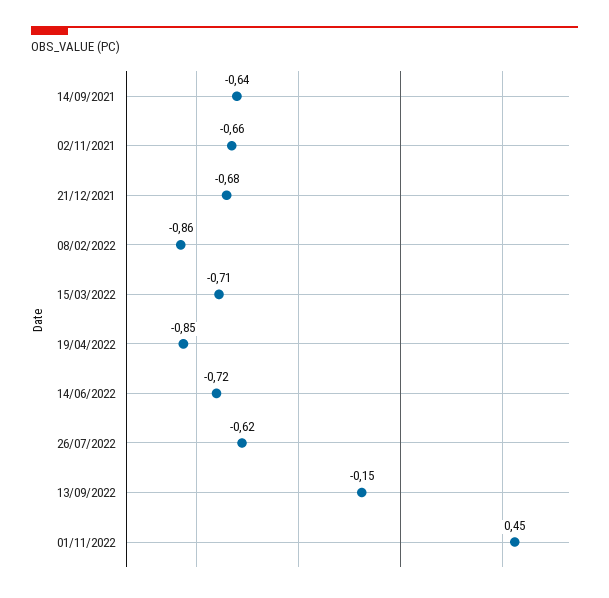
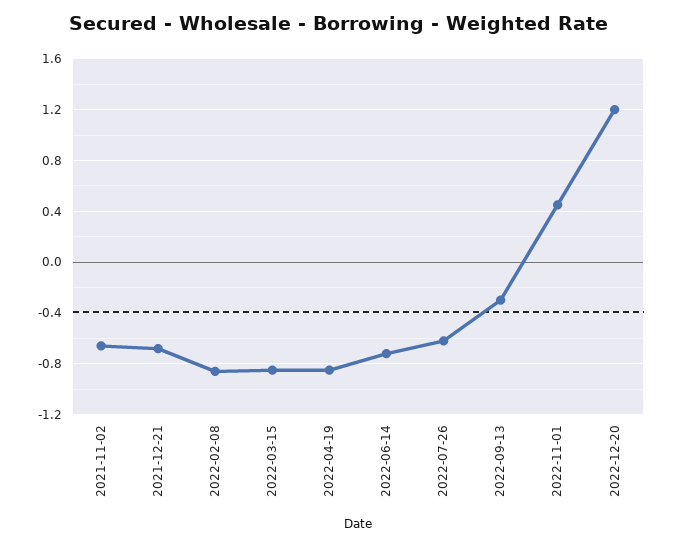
14/09/2021: -0.64 -> none
15/03/2022: -0.71 -> -0.85
13/09/2022: -0.15 -> -0.3
2022-12-20: none -> 1.2

